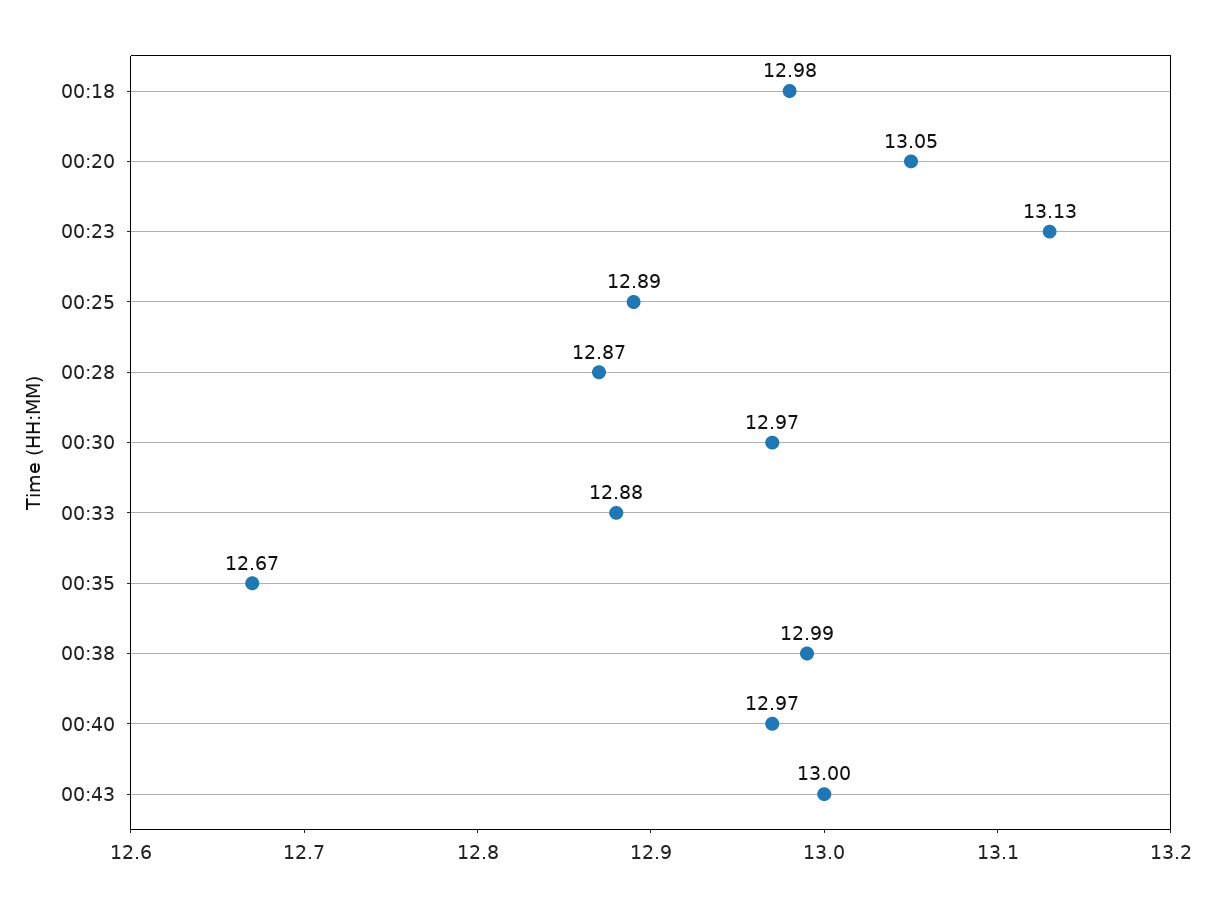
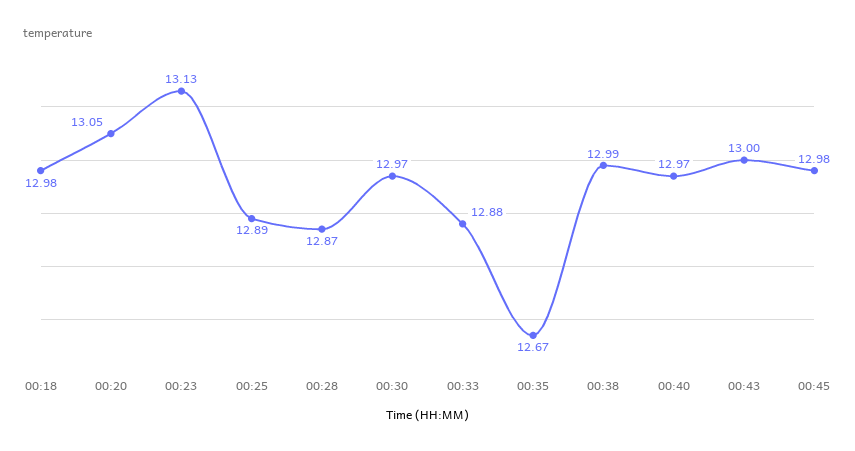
00:45: none -> 12.98

